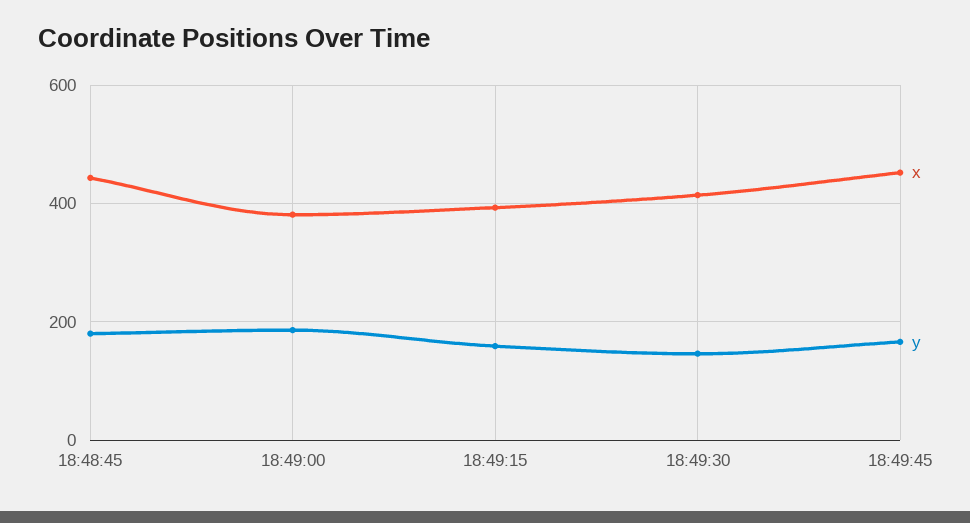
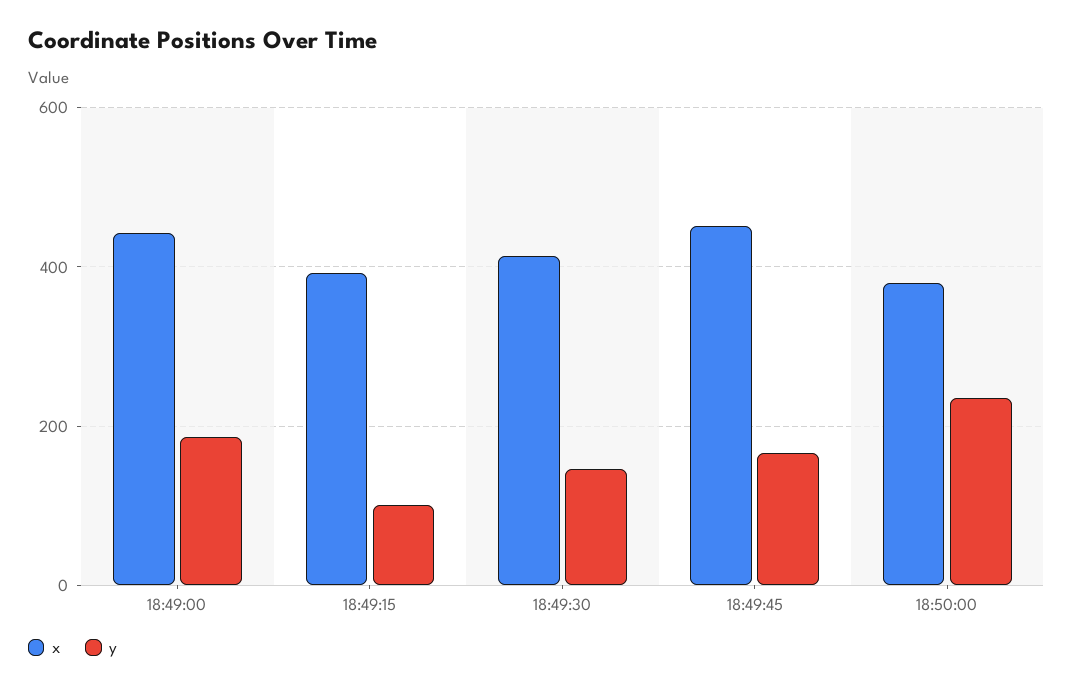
x, 18:48:45: 440 -> none
y, 18:48:45: 180 -> none
x, 18:49:00: 380 -> 440
y, 18:49:15: 160 -> 100
x, 18:50:00: none -> 380
y, 18:50:00: none -> 240

